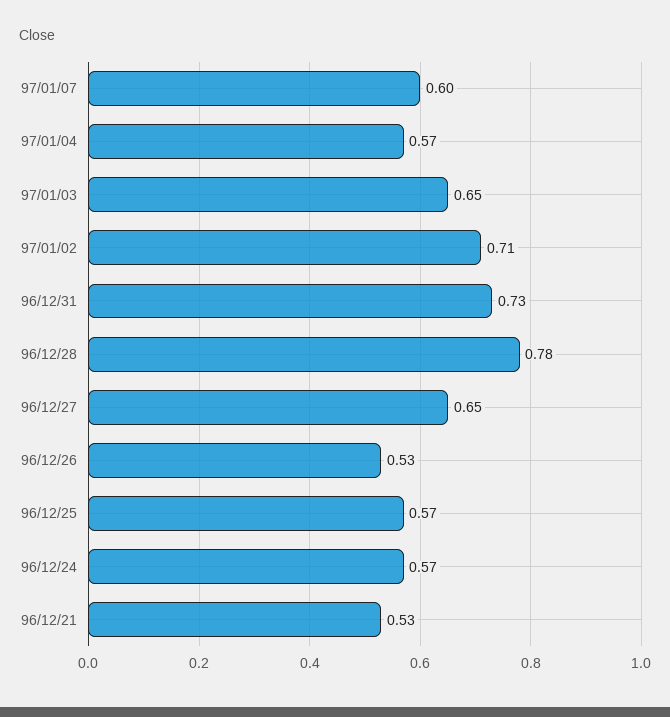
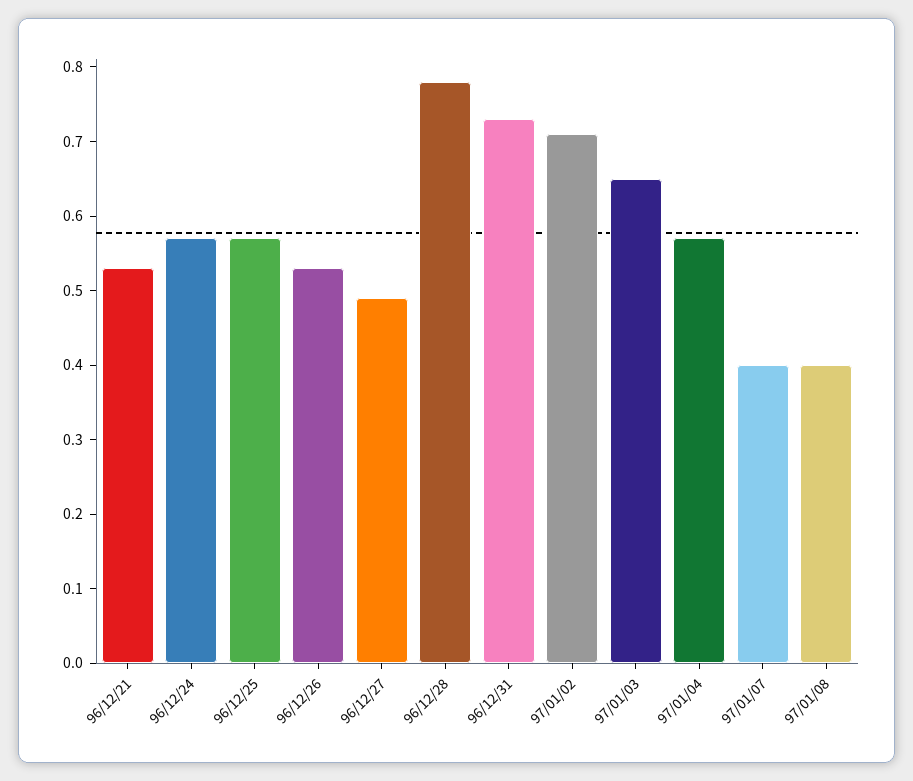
97/01/07: 0.6 -> 0.4
96/12/27: 0.65 -> 0.5
97/01/08: none -> 0.4

